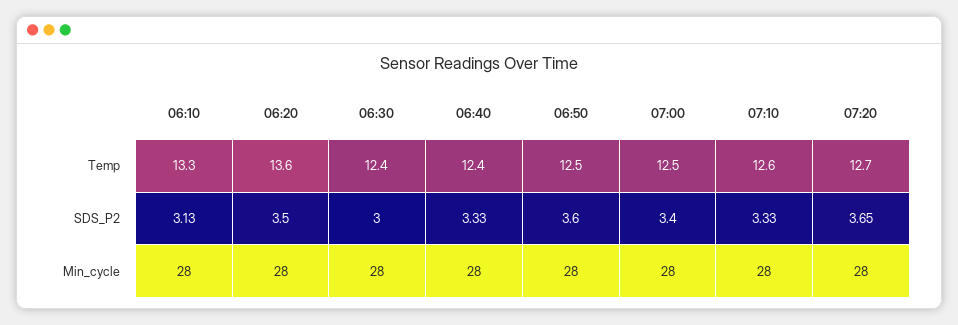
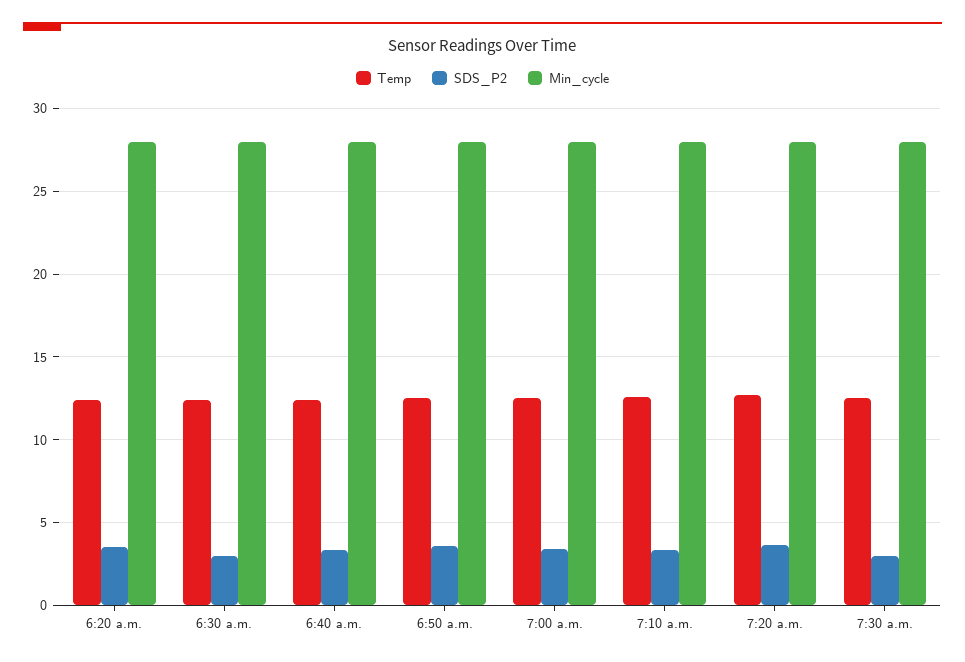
Temp, 06:10: 13.3 -> none
Temp, 06:20: 13.6 -> 12.5
SDS_P2, 06:10: 3.13 -> none
Min_cycle, 06:10: 28 -> none
Temp, 7:30 a.m.: none -> 12.5
SDS_P2, 7:30 a.m.: none -> 3
Min_cycle, 7:30 a.m.: none -> 28

